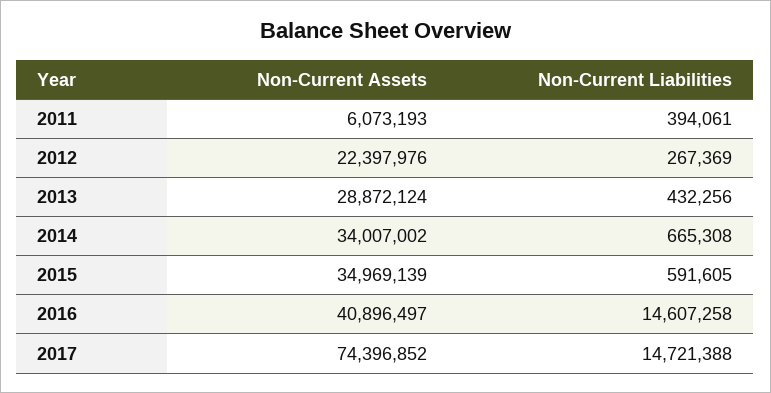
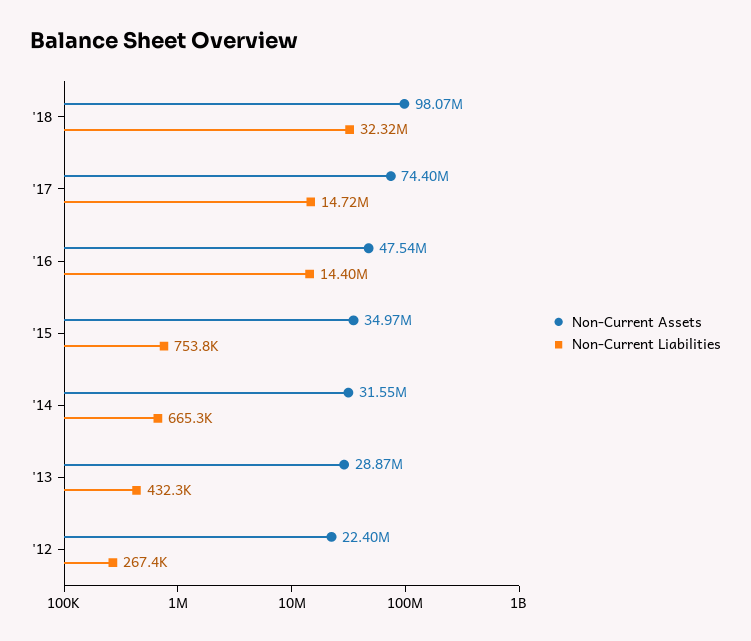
Non-Current Assets, 2011: 6073193 -> none
Non-Current Liabilities, 2011: 394061 -> none
Non-Current Assets, 2014: 34007002 -> 31550000
Non-Current Liabilities, 2015: 591605 -> 753800
Non-Current Assets, 2016: 40896497 -> 47540000
Non-Current Liabilities, 2016: 14607258 -> 14400000
Non-Current Assets, '18: none -> 98070000
Non-Current Liabilities, '18: none -> 32320000

